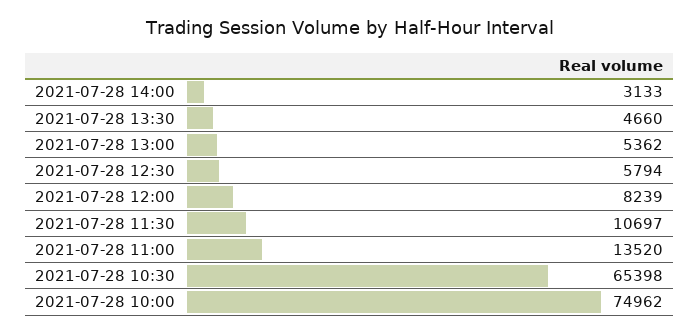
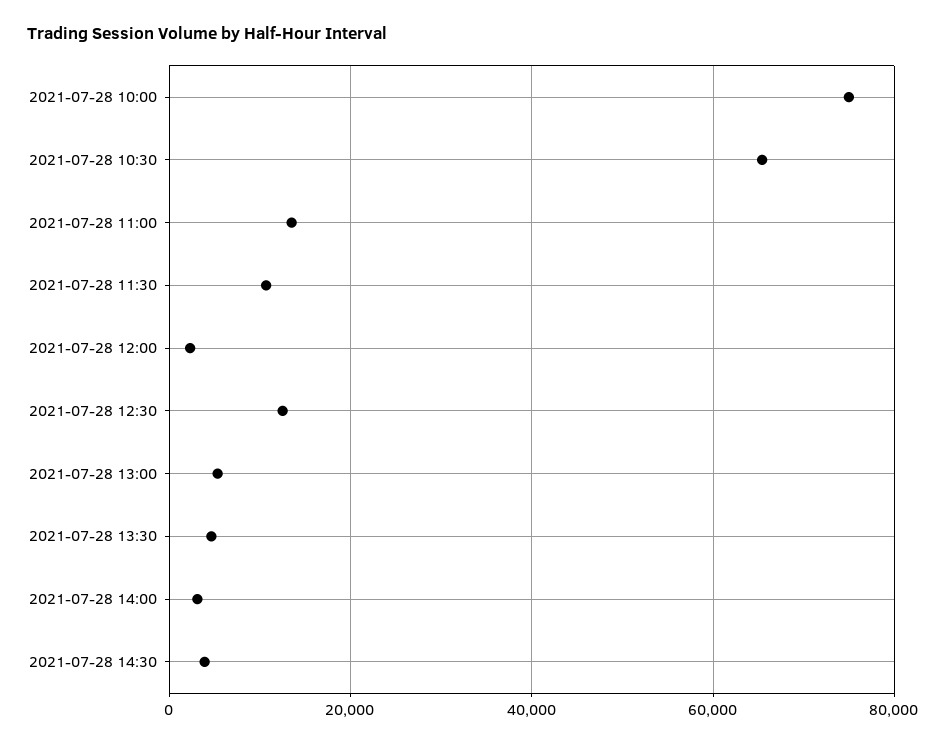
2021-07-28 12:30: 5794 -> 12000
2021-07-28 12:00: 8239 -> 2000
2021-07-28 14:30: none -> 4000

